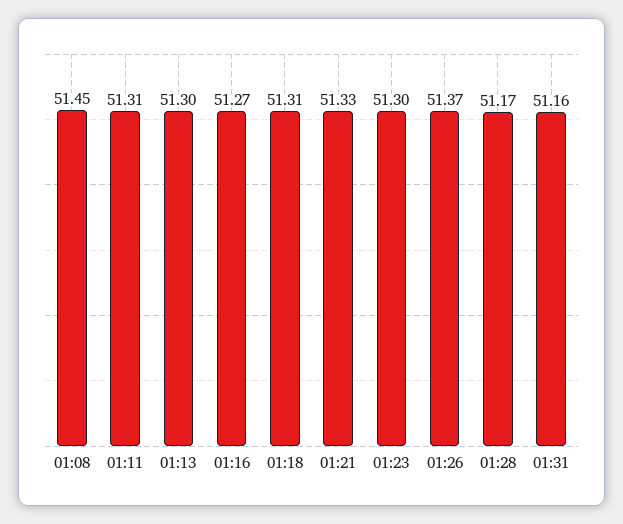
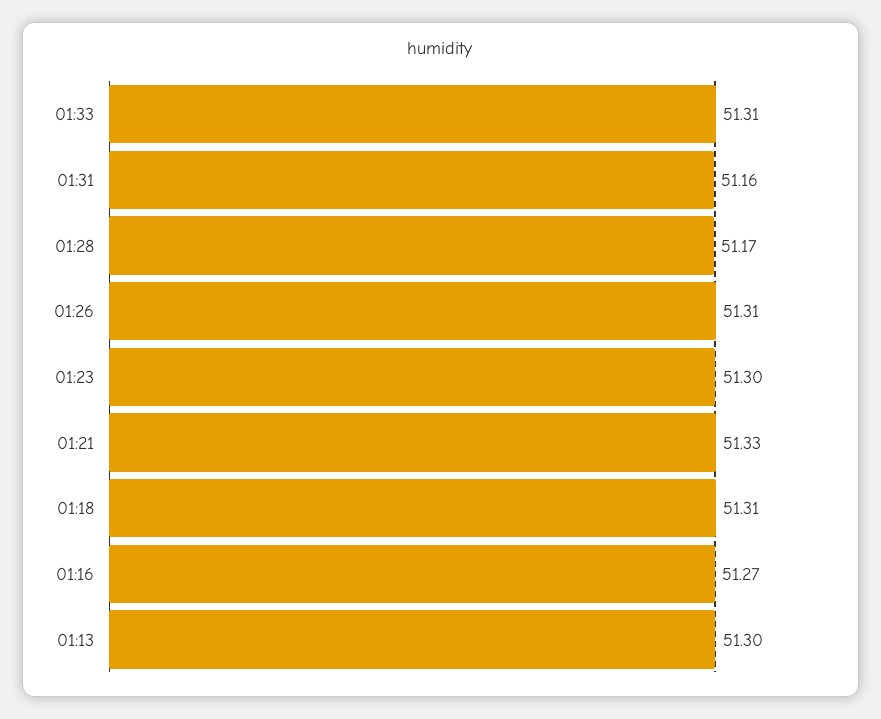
01:08: 51.45 -> none
01:11: 51.31 -> none
01:26: 51.37 -> 51.31
01:33: none -> 51.31

